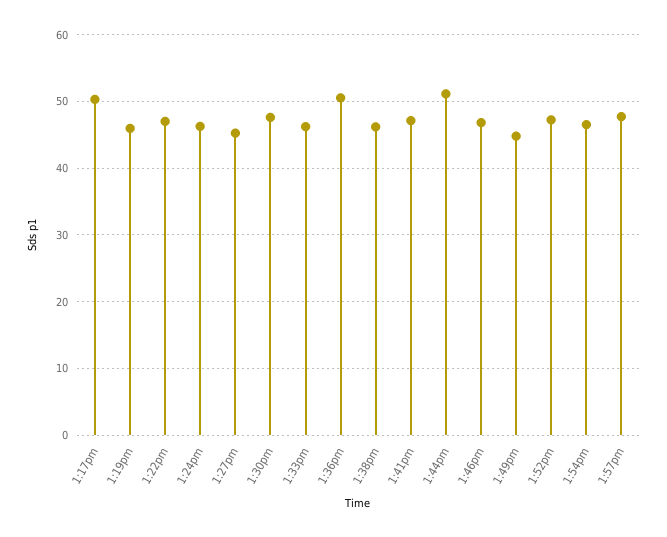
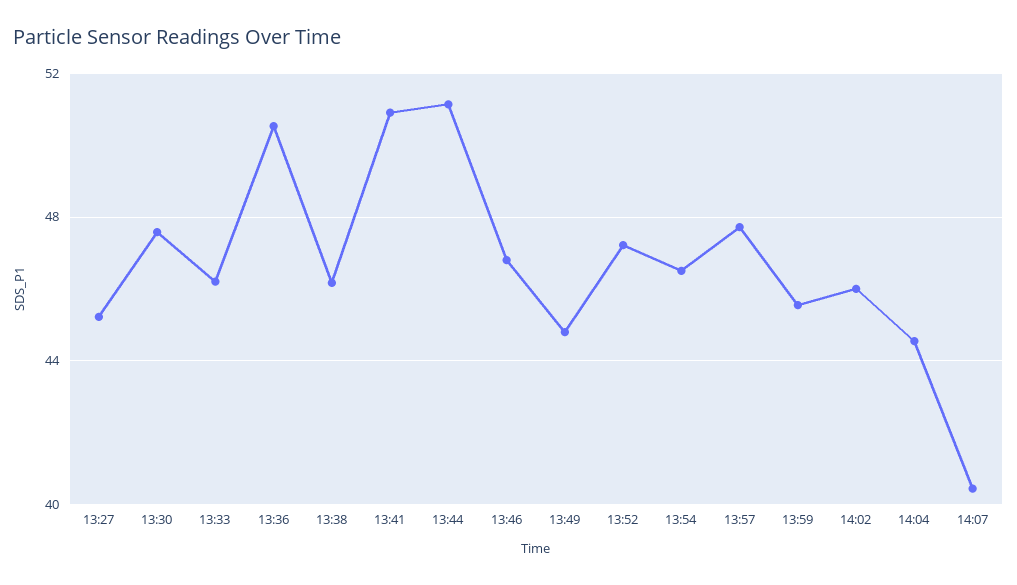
1:17pm: 50 -> none
1:19pm: 46 -> none
1:22pm: 47 -> none
1:24pm: 46 -> none
1:41pm: 47 -> 51
13:59: none -> 45.5
14:02: none -> 46
14:04: none -> 44.5
14:07: none -> 40.5

